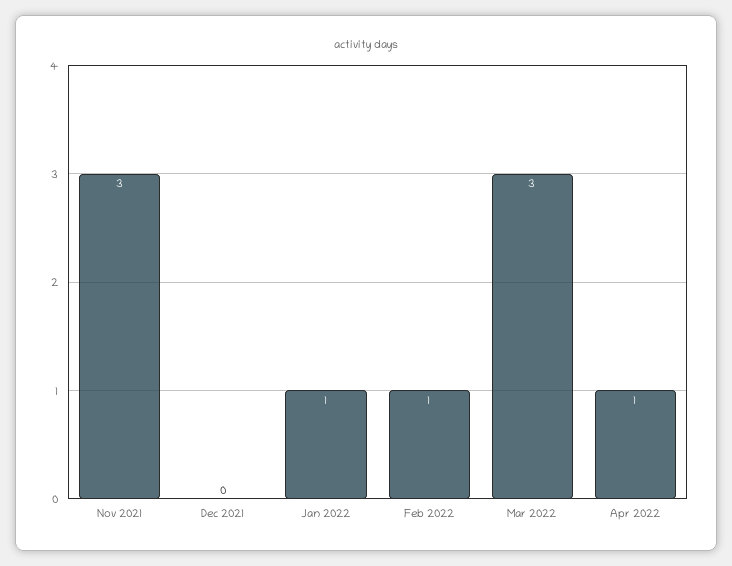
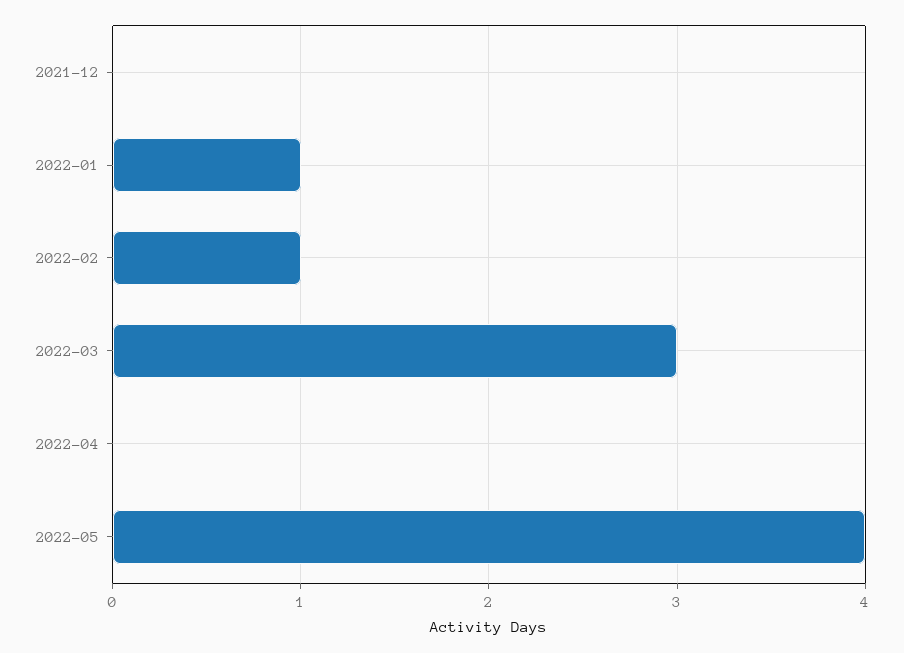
Nov 2021: 3 -> none
Apr 2022: 1 -> 0
2022-05: none -> 4

